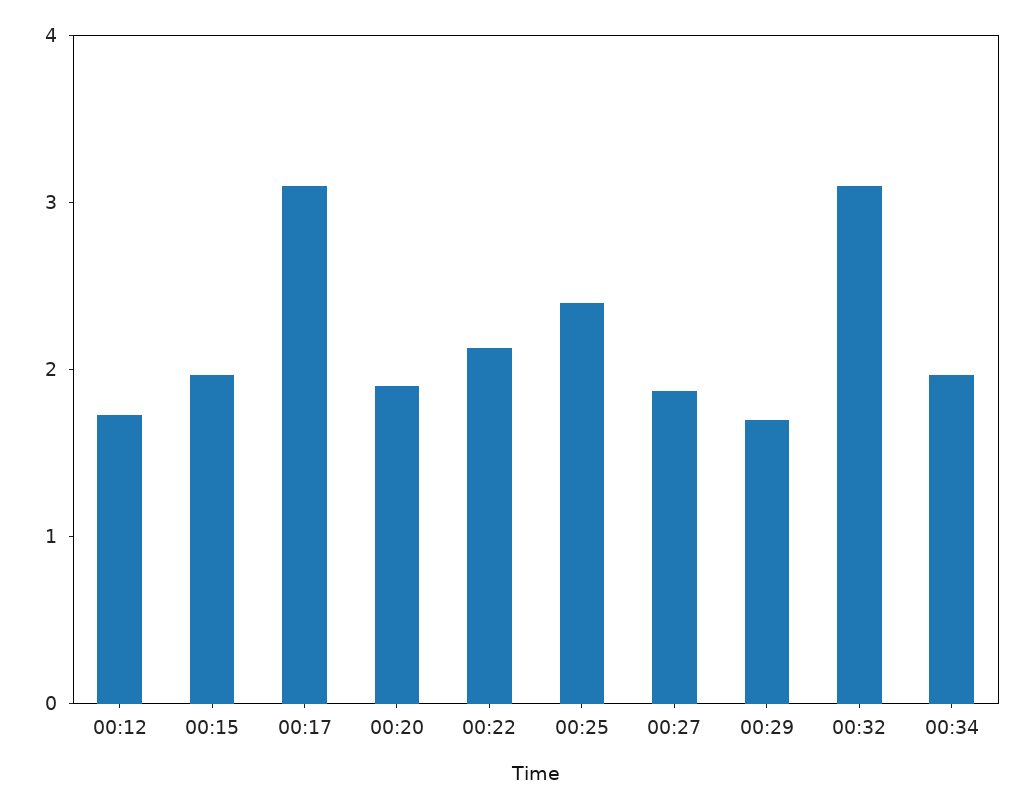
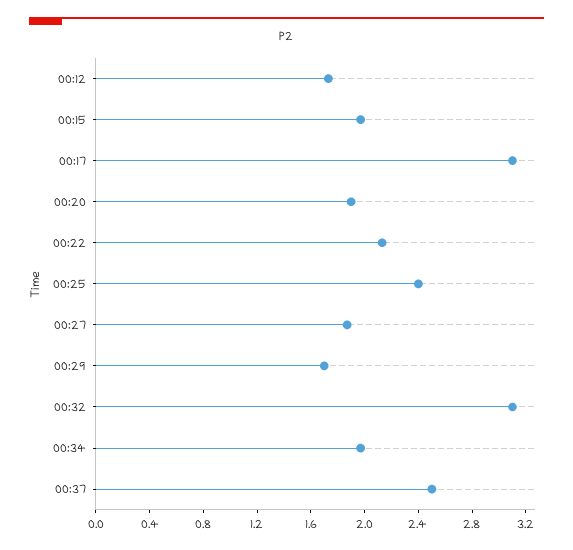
00:37: none -> 2.5

